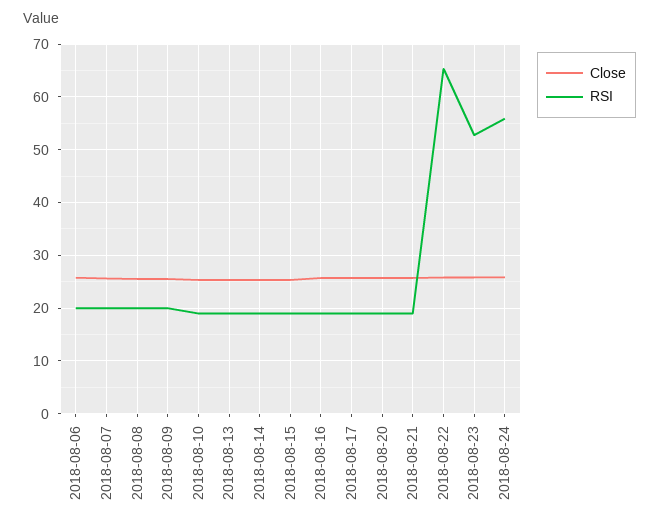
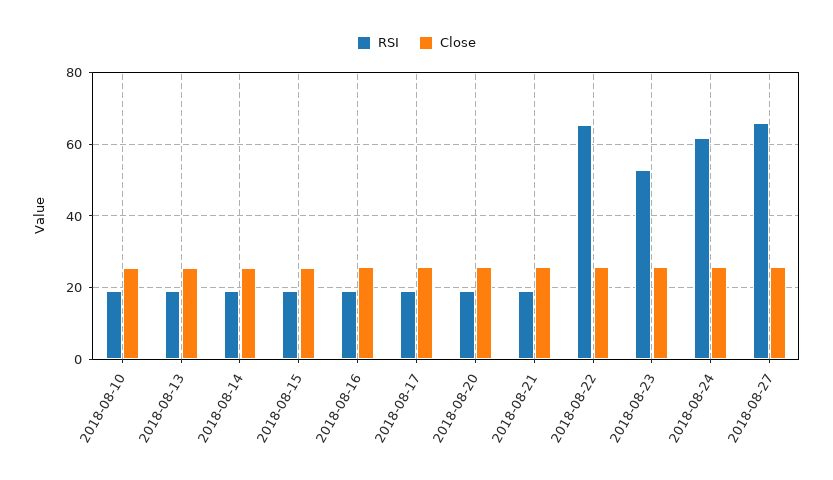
Close, 2018-08-06: 26 -> none
RSI, 2018-08-06: 20 -> none
Close, 2018-08-07: 26 -> none
RSI, 2018-08-07: 20 -> none
Close, 2018-08-08: 26 -> none
RSI, 2018-08-08: 20 -> none
Close, 2018-08-09: 26 -> none
RSI, 2018-08-09: 20 -> none
RSI, 2018-08-24: 56 -> 62
RSI, 2018-08-27: none -> 66
Close, 2018-08-27: none -> 26

